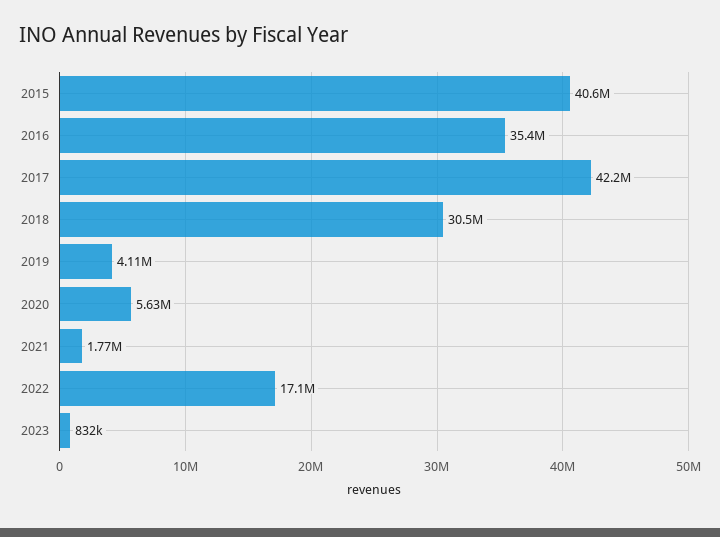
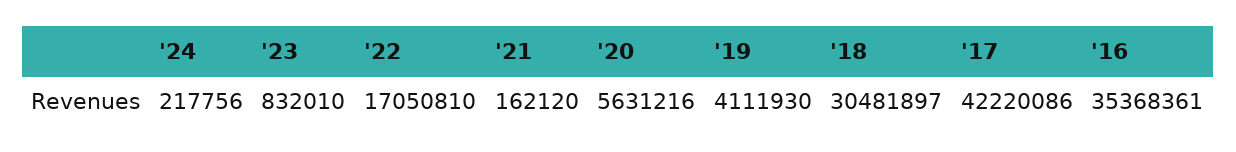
2015: 40600000 -> none
2021: 1770000 -> 162120
'24: none -> 217756

